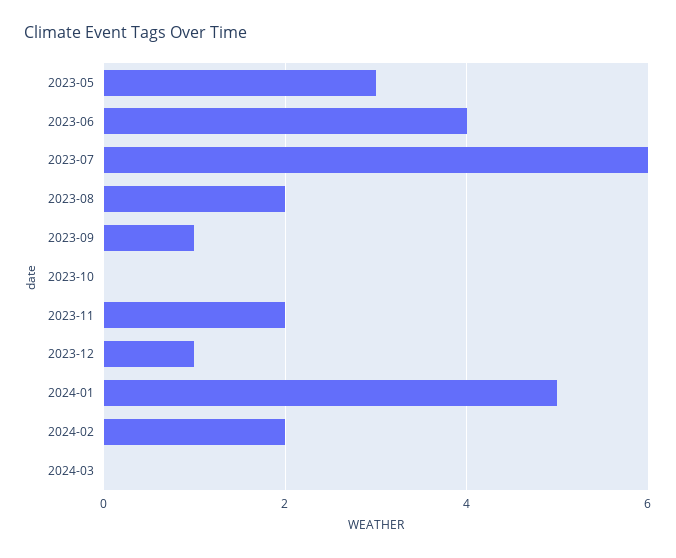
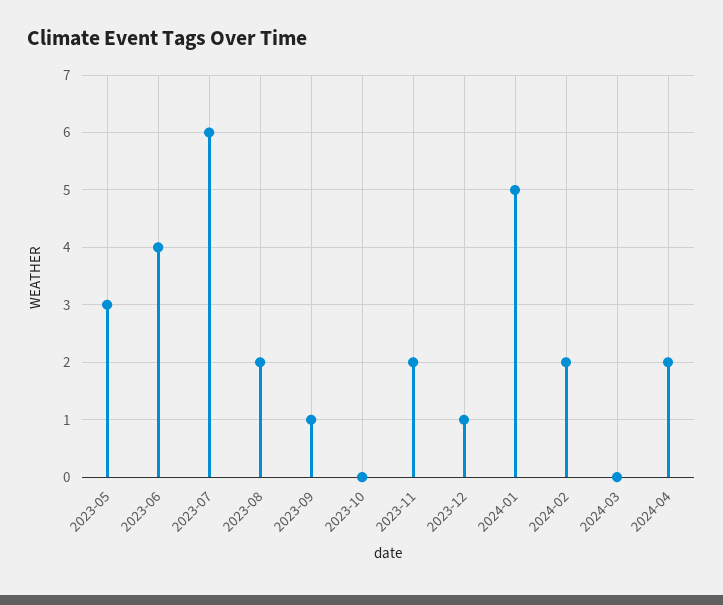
2024-04: none -> 2

